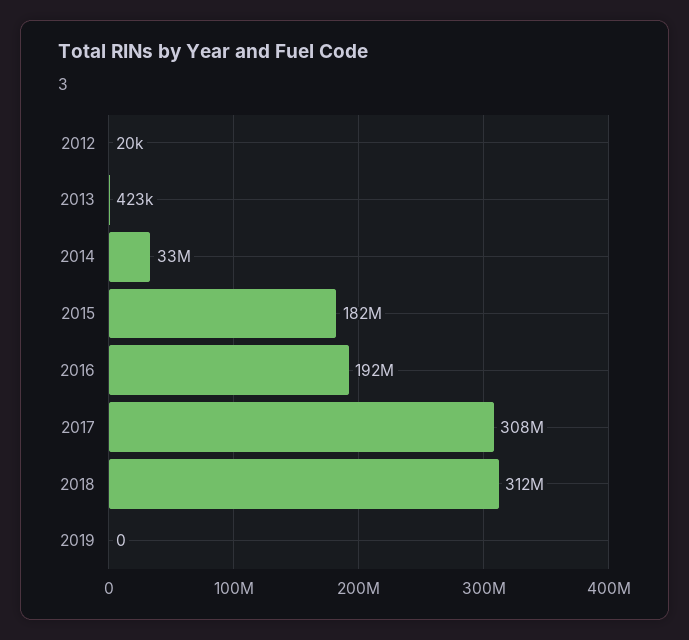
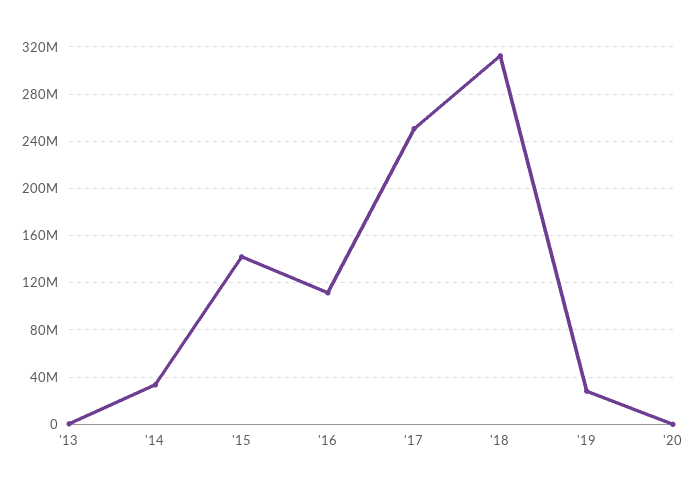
2012: 20000 -> none
2015: 182000000 -> 140000000
2016: 192000000 -> 110000000
2017: 308000000 -> 250000000
2019: 0 -> 30000000
'20: none -> 0

